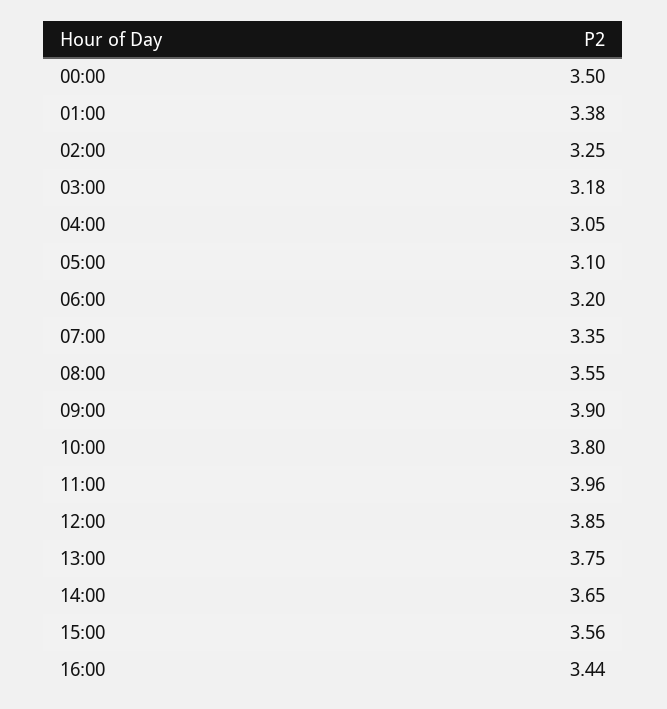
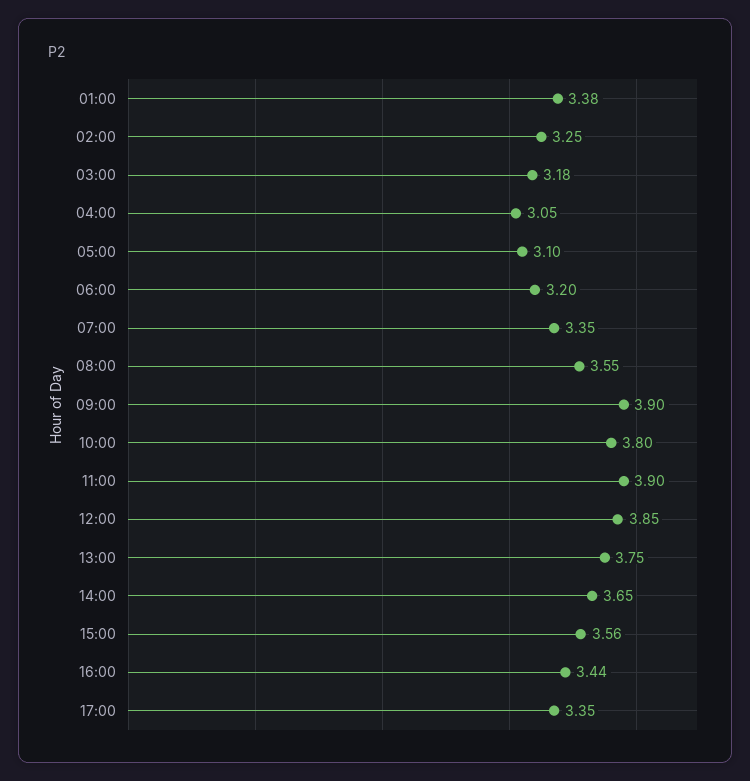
00:00: 3.5 -> none
11:00: 3.96 -> 3.9
17:00: none -> 3.35

